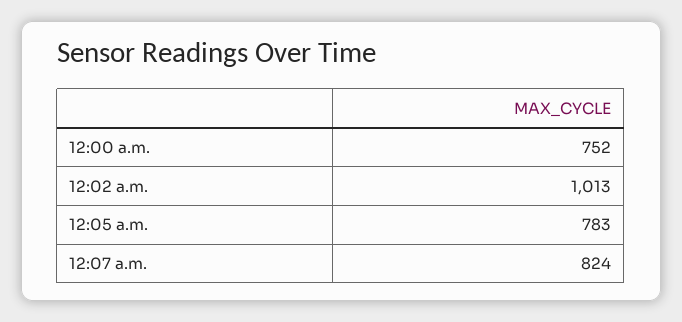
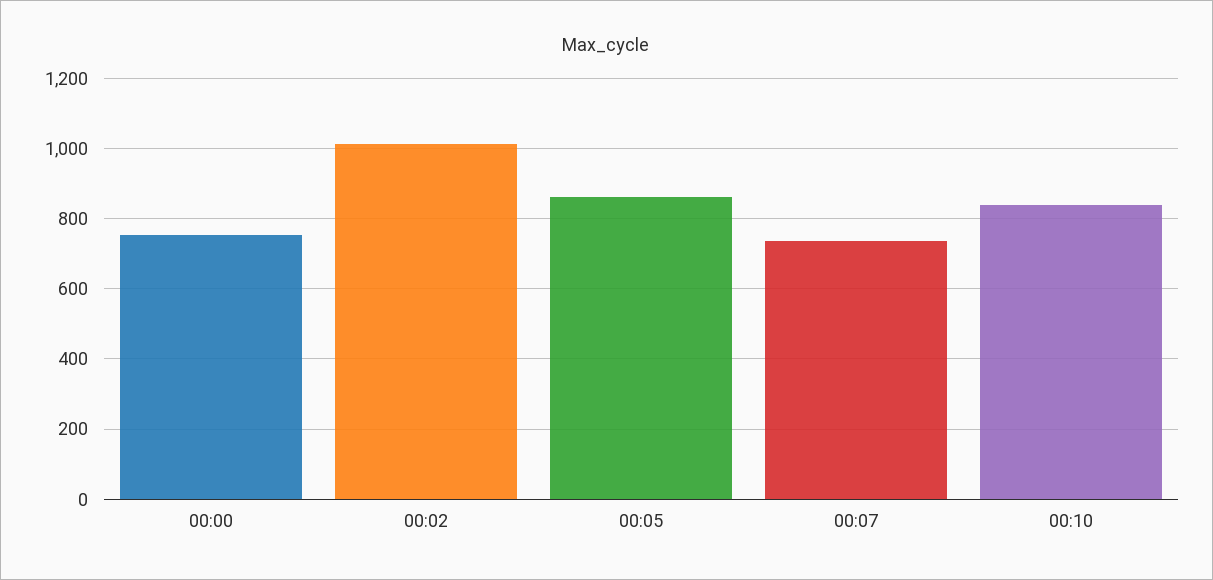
12:05 a.m.: 783 -> 860
12:07 a.m.: 824 -> 740
00:10: none -> 840

